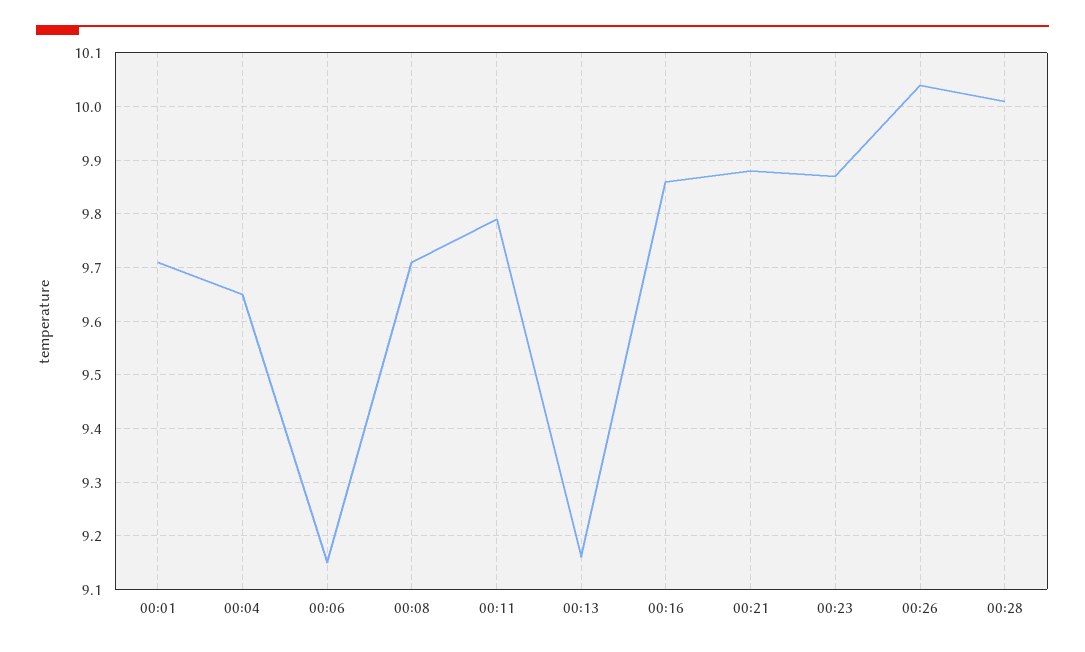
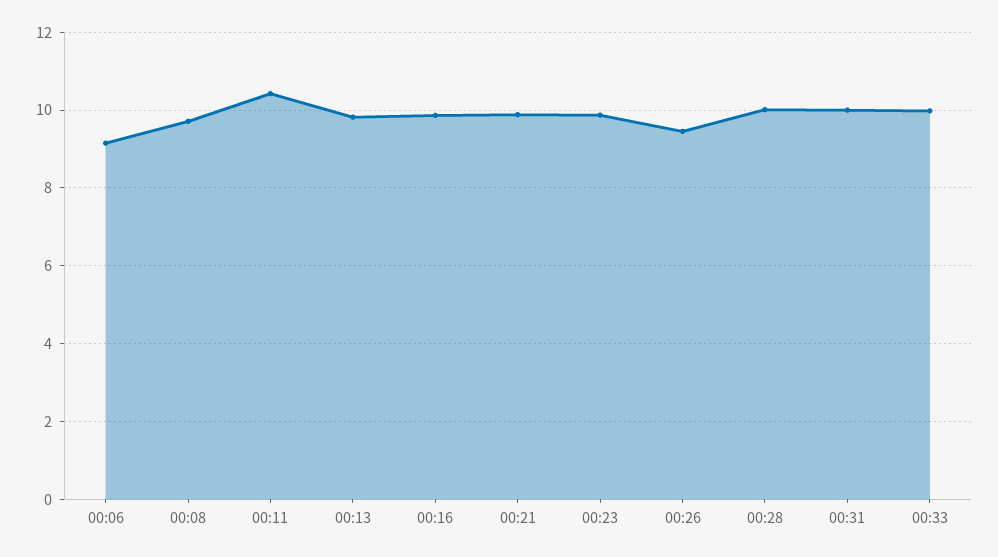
00:01: 9.7 -> none
00:04: 9.65 -> none
00:11: 9.8 -> 10.4
00:13: 9.15 -> 9.8
00:26: 10.05 -> 9.4
00:31: none -> 10
00:33: none -> 10

